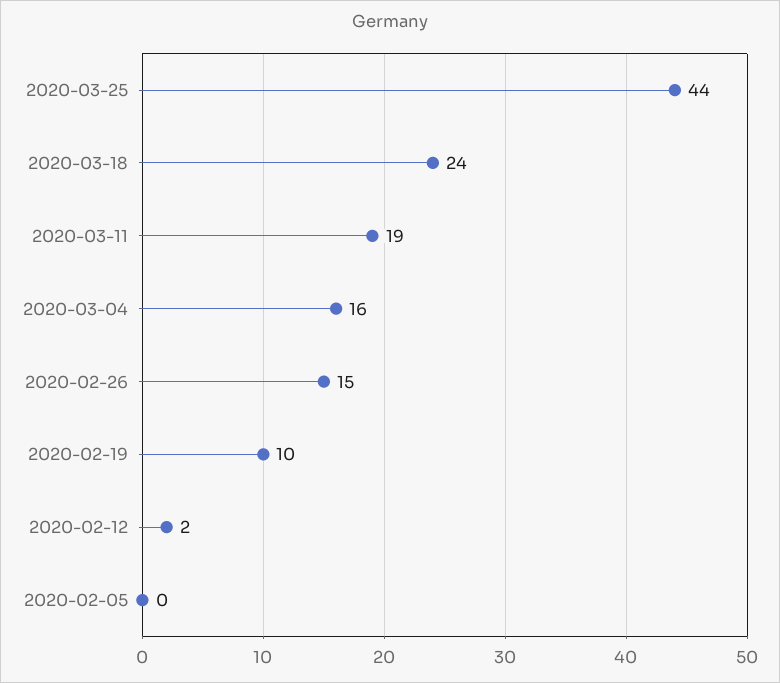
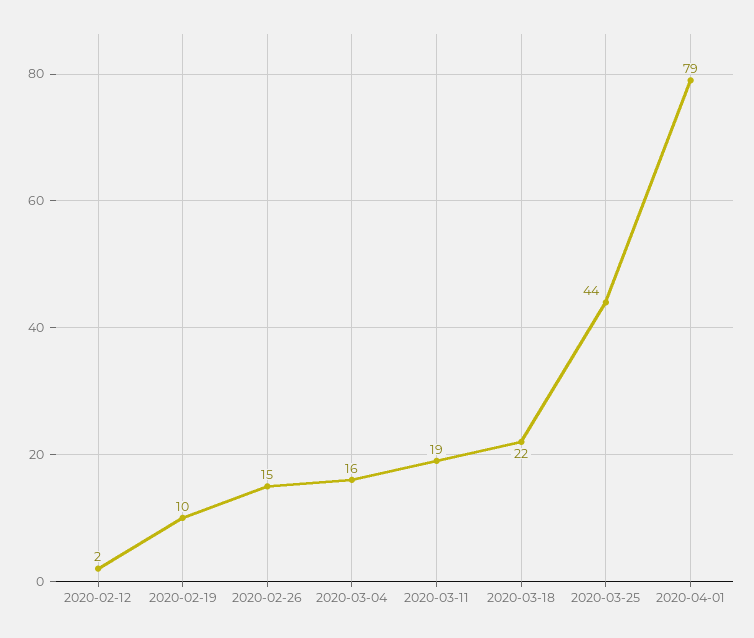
2020-03-18: 24 -> 22
2020-02-05: 0 -> none
2020-04-01: none -> 79

